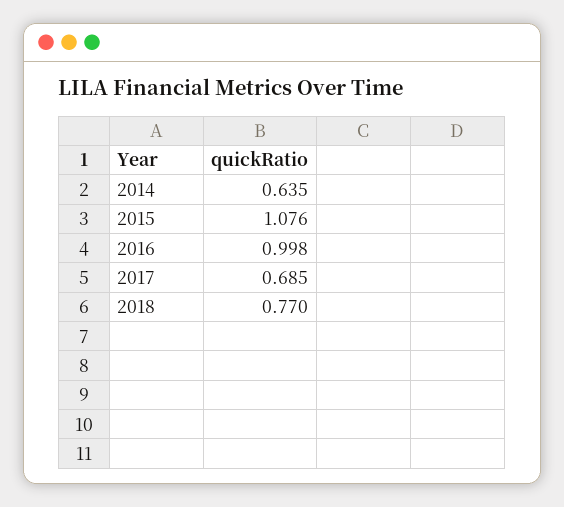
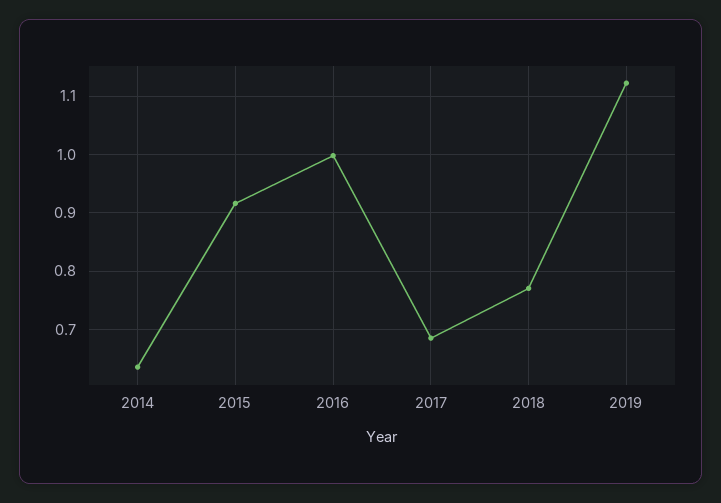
2015: 1.076 -> 0.92
2019: none -> 1.12

